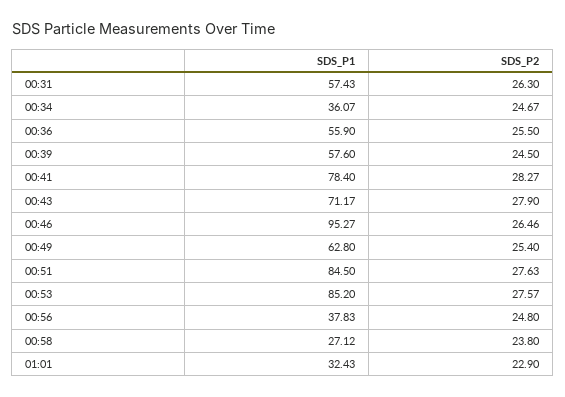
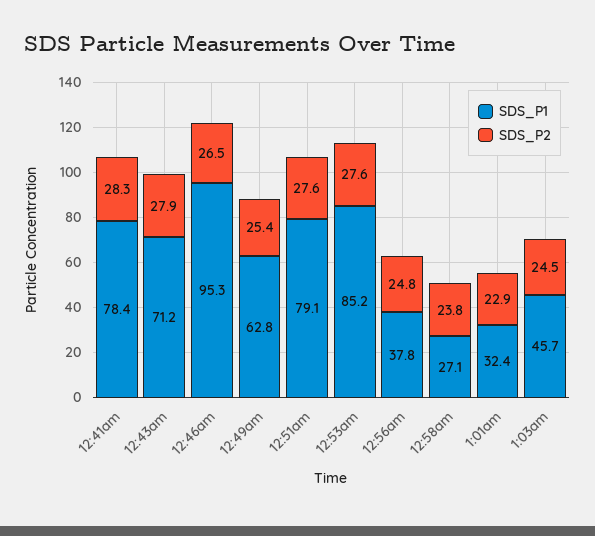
SDS_P1, 00:31: 57.43 -> none
SDS_P2, 00:31: 26.3 -> none
SDS_P1, 00:34: 36.07 -> none
SDS_P2, 00:34: 24.67 -> none
SDS_P1, 00:36: 55.9 -> none
SDS_P2, 00:36: 25.5 -> none
SDS_P1, 00:39: 57.6 -> none
SDS_P2, 00:39: 24.5 -> none
SDS_P1, 00:51: 84.5 -> 79.1
SDS_P1, 1:03am: none -> 45.7
SDS_P2, 1:03am: none -> 24.5

